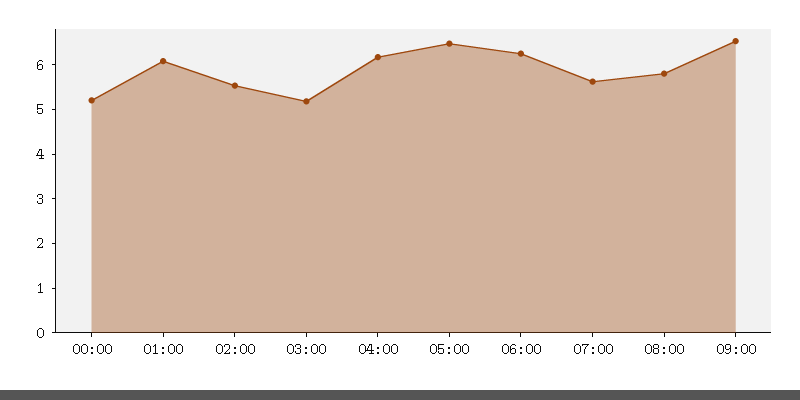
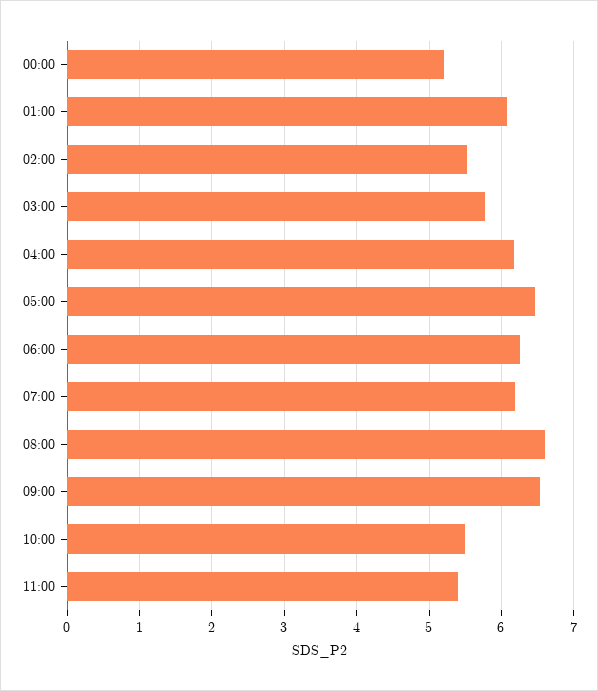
03:00: 5.2 -> 5.8
07:00: 5.6 -> 6.2
08:00: 5.8 -> 6.6
10:00: none -> 5.5
11:00: none -> 5.4

